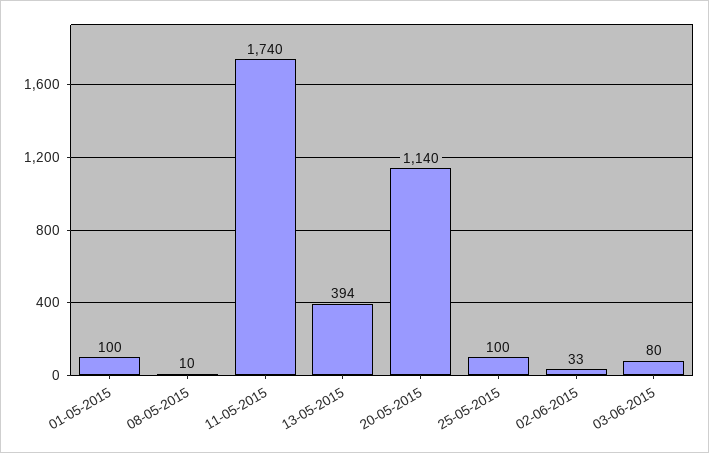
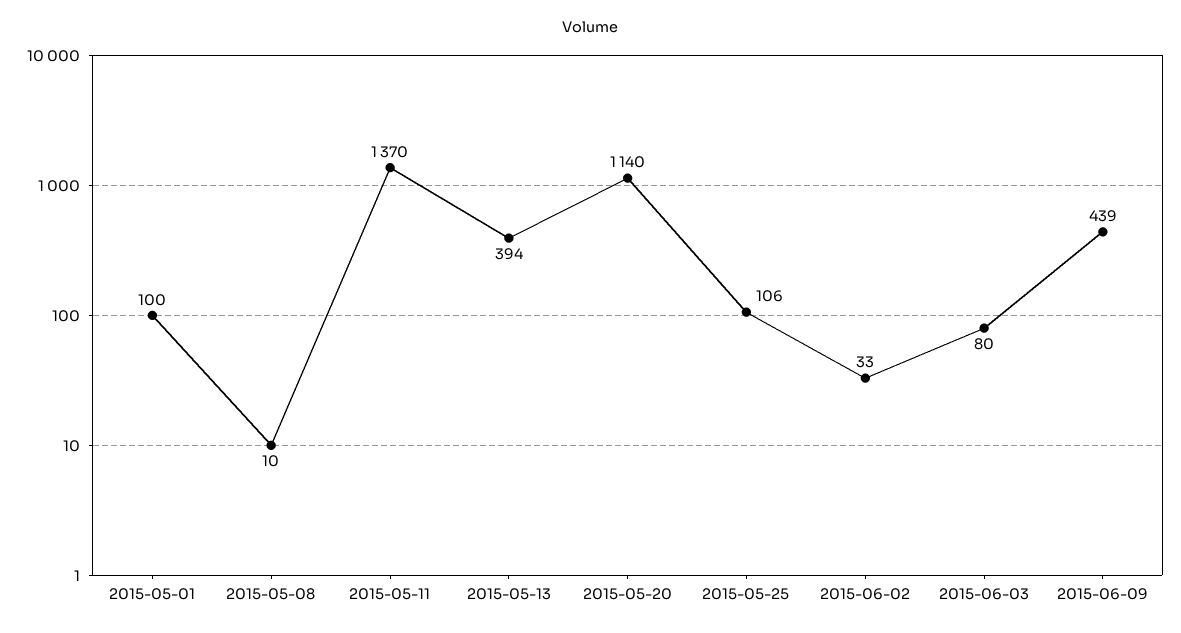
11-05-2015: 1740 -> 1370
25-05-2015: 100 -> 106
2015-06-09: none -> 439

